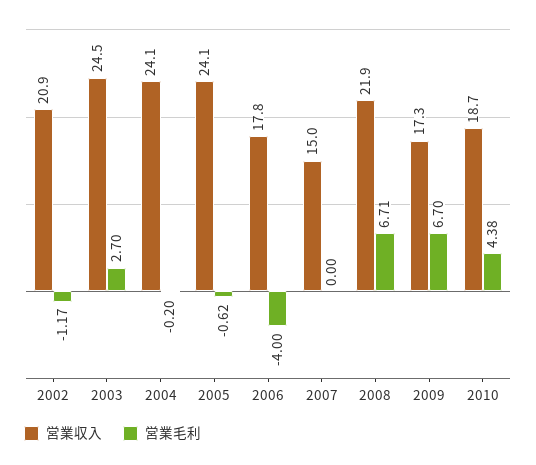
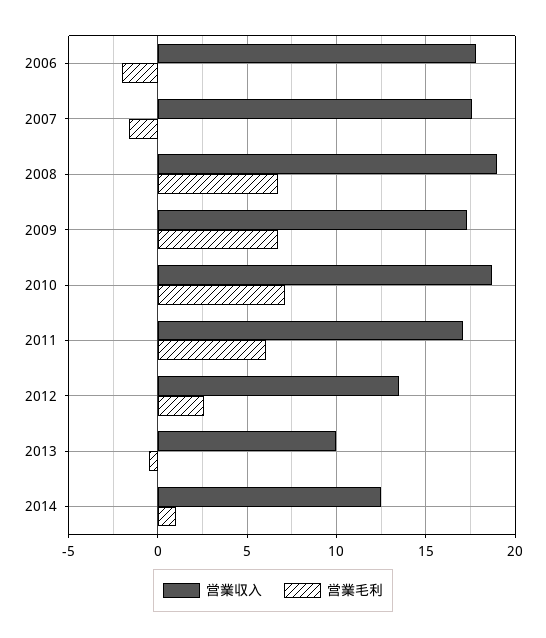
営業収入, 2002: 20.9 -> none
営業毛利, 2002: -1.17 -> none
営業収入, 2003: 24.5 -> none
営業毛利, 2003: 2.7 -> none
営業収入, 2004: 24.1 -> none
営業毛利, 2004: -0.2 -> none
営業収入, 2005: 24.1 -> none
営業毛利, 2005: -0.62 -> none
営業毛利, 2006: -4 -> -2
営業収入, 2007: 15 -> 17.5
営業毛利, 2007: 0 -> -1.5
営業収入, 2008: 21.9 -> 19
営業毛利, 2010: 4.38 -> 7
営業収入, 2011: none -> 17
営業毛利, 2011: none -> 6
営業収入, 2012: none -> 13.5
営業毛利, 2012: none -> 2.5
営業収入, 2013: none -> 10
営業毛利, 2013: none -> -0.5
営業収入, 2014: none -> 12.5
営業毛利, 2014: none -> 1

